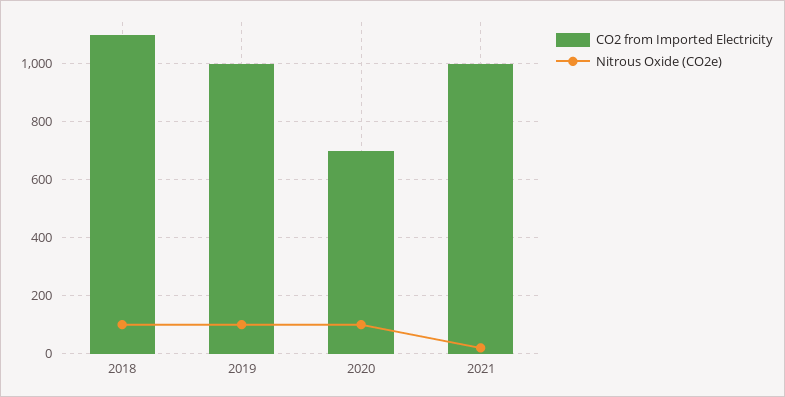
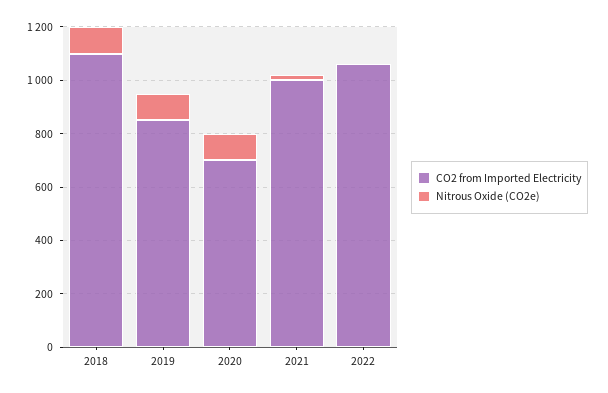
CO2 from Imported Electricity, 2019: 1000 -> 850
CO2 from Imported Electricity, 2022: none -> 1050
Nitrous Oxide (CO2e), 2022: none -> 0

